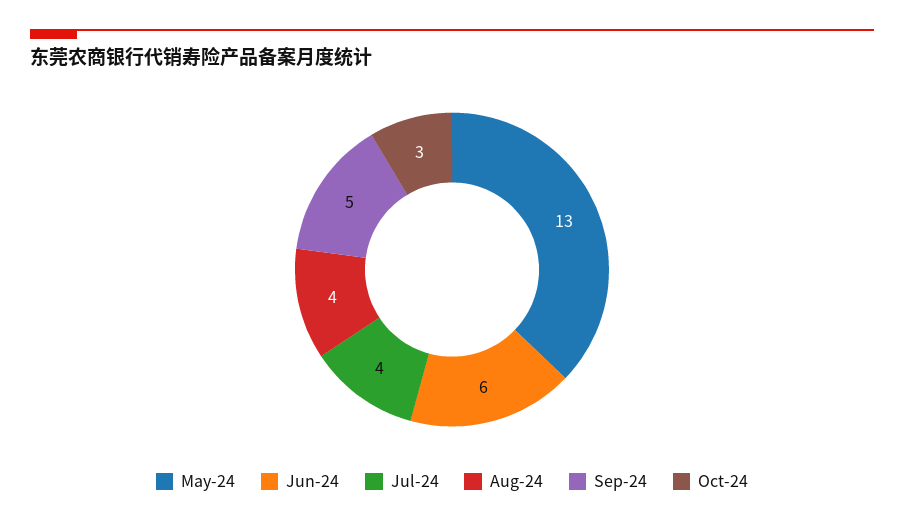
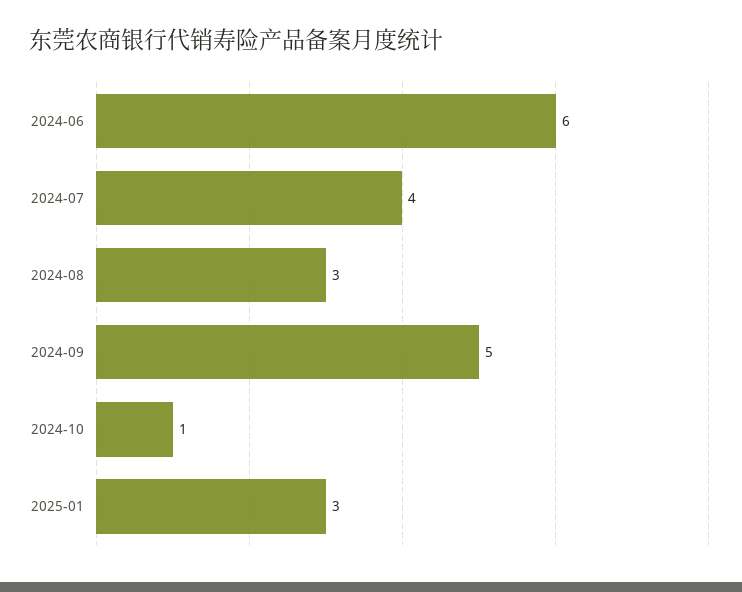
May-24: 13 -> none
Aug-24: 4 -> 3
Oct-24: 3 -> 1
2025-01: none -> 3

